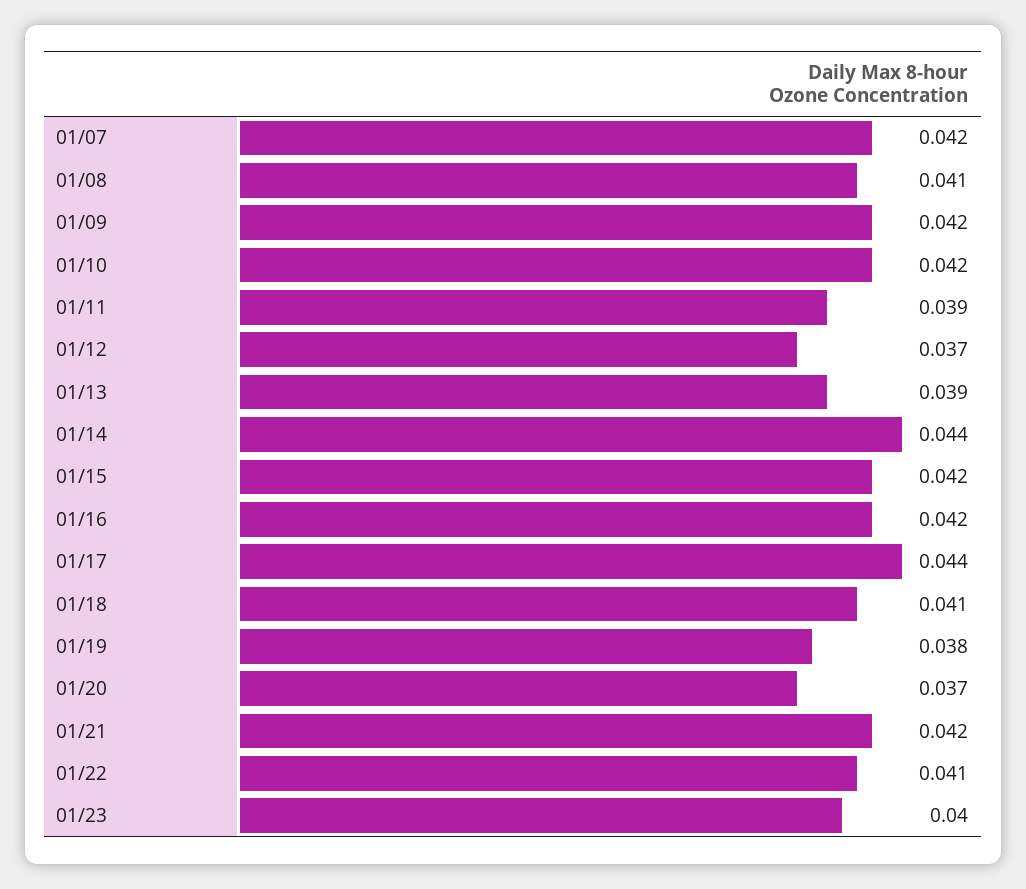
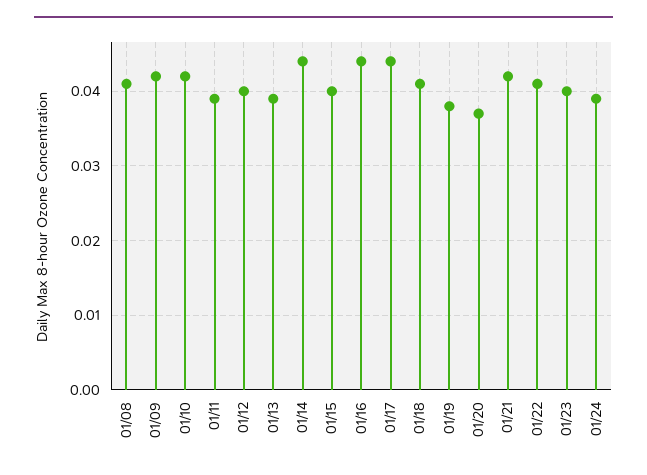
01/07: 0.042 -> none
01/12: 0.037 -> 0.04
01/15: 0.042 -> 0.04
01/16: 0.042 -> 0.044
01/24: none -> 0.039

